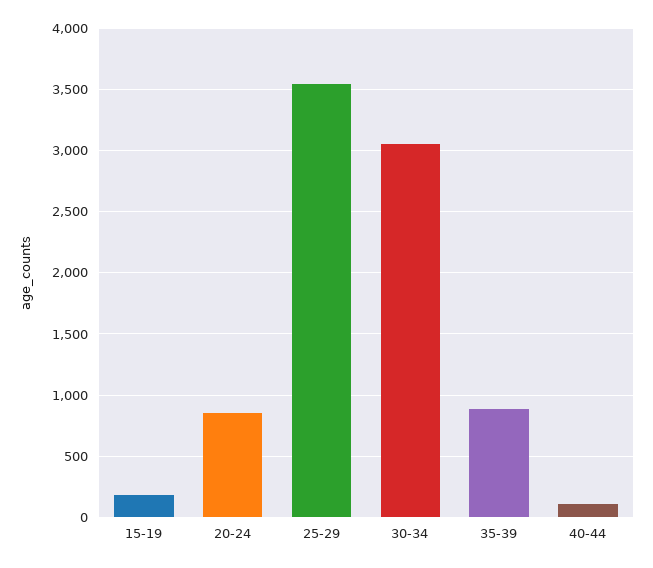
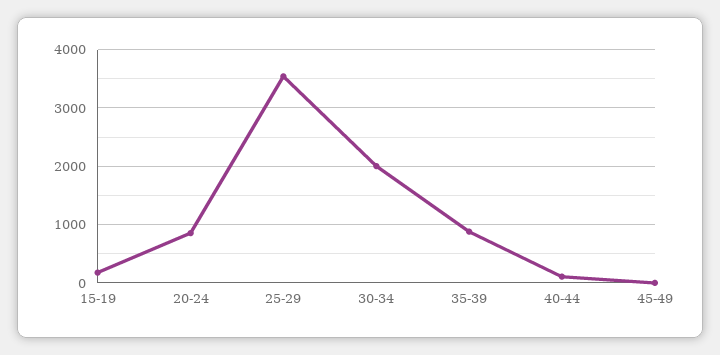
30-34: 3050 -> 2000
45-49: none -> 0

